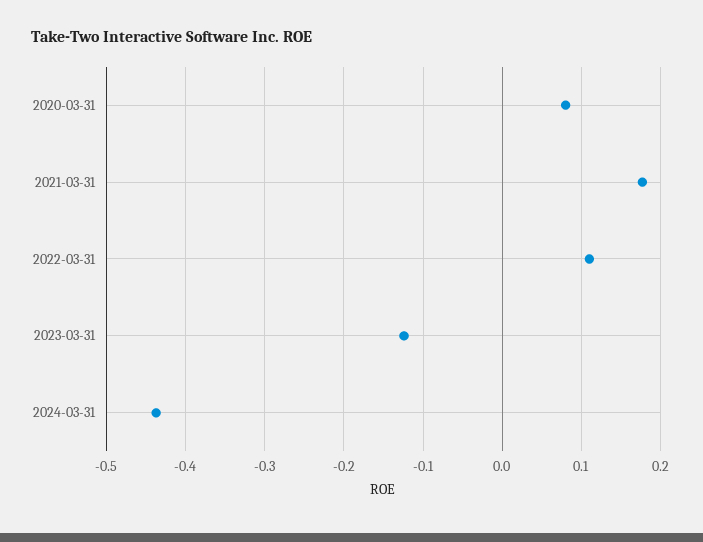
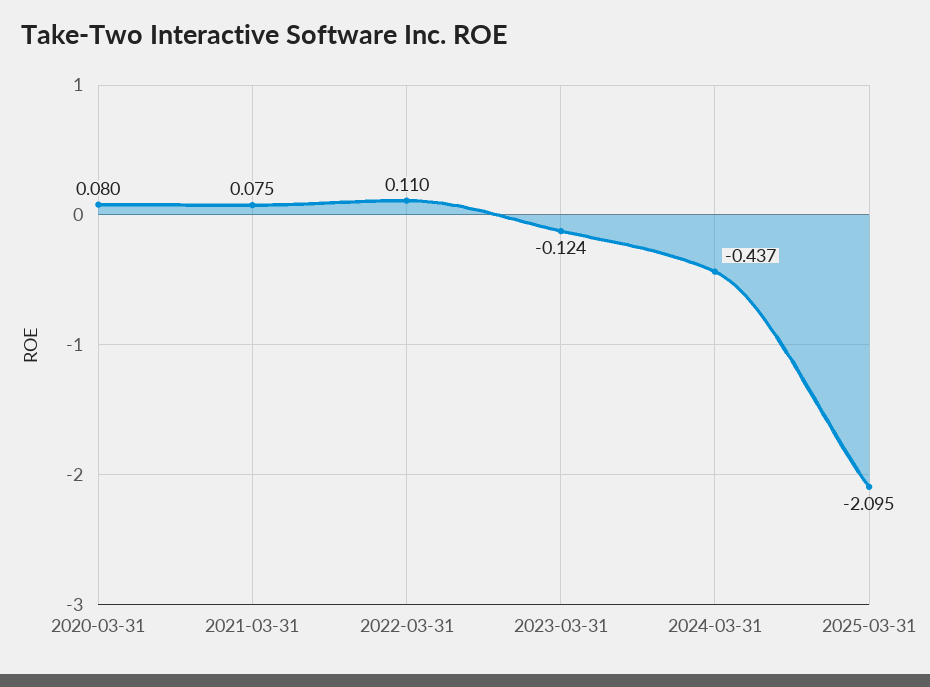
2021-03-31: 0.18 -> 0.075
2025-03-31: none -> -2.095

